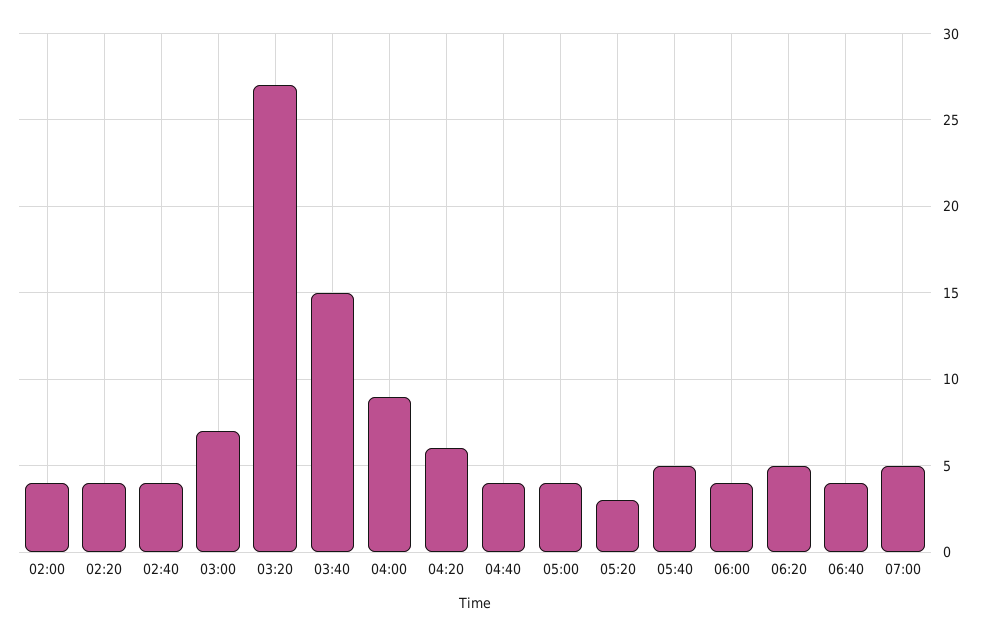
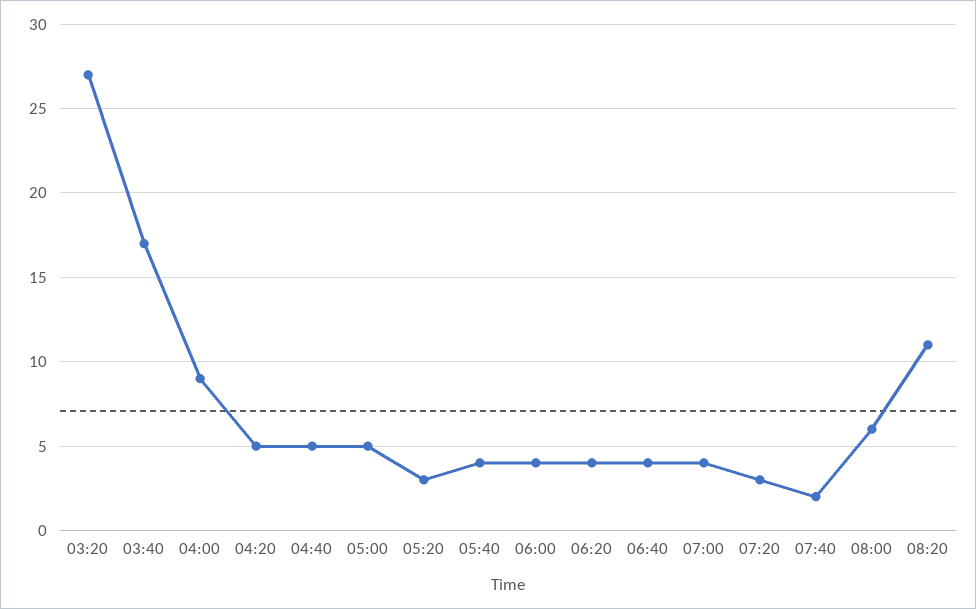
02:00: 4 -> none
02:20: 4 -> none
02:40: 4 -> none
03:00: 7 -> none
03:40: 15 -> 17
04:20: 6 -> 5
04:40: 4 -> 5
05:00: 4 -> 5
05:40: 5 -> 4
06:20: 5 -> 4
07:00: 5 -> 4
07:20: none -> 3
07:40: none -> 2
08:00: none -> 6
08:20: none -> 11

